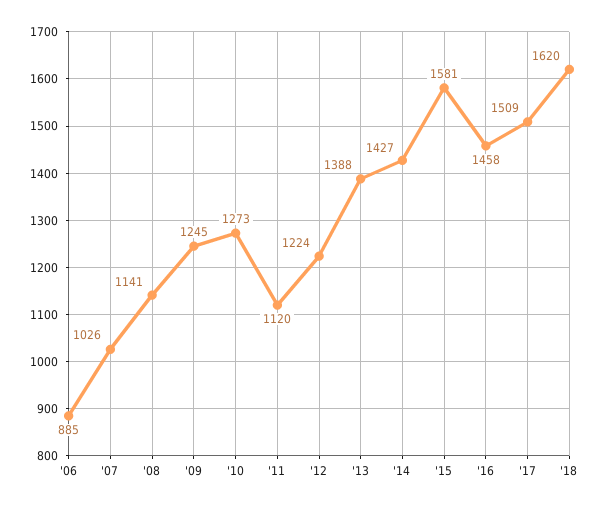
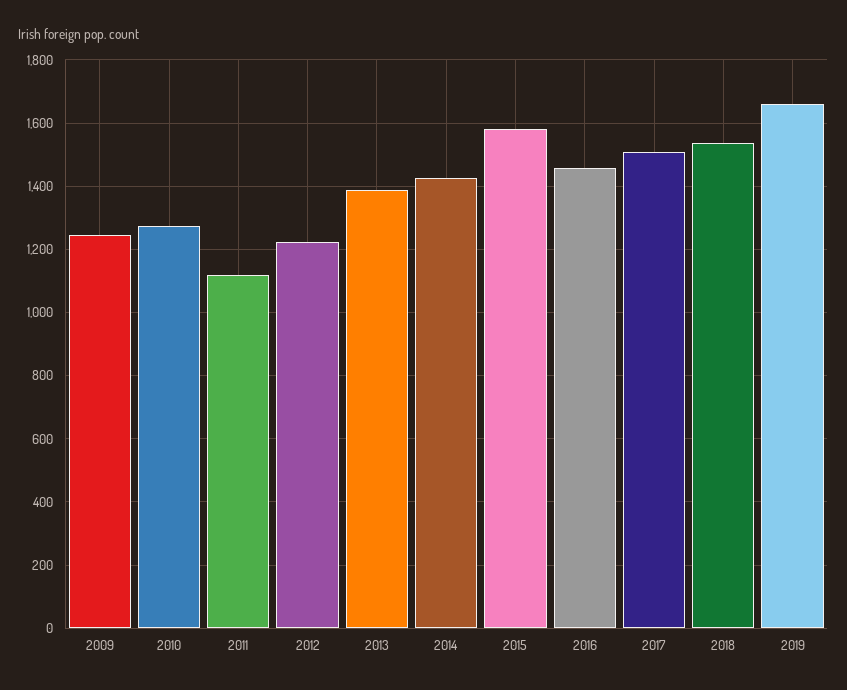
'06: 885 -> none
'07: 1026 -> none
'08: 1141 -> none
'18: 1620 -> 1540
2019: none -> 1660

